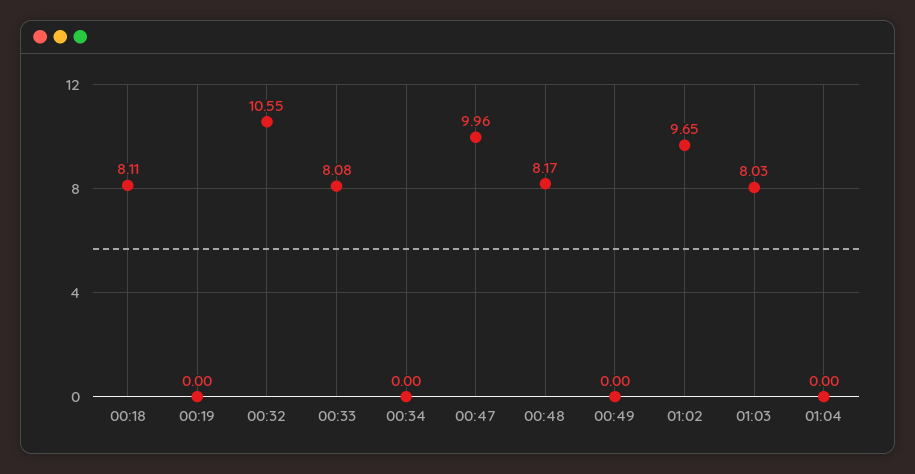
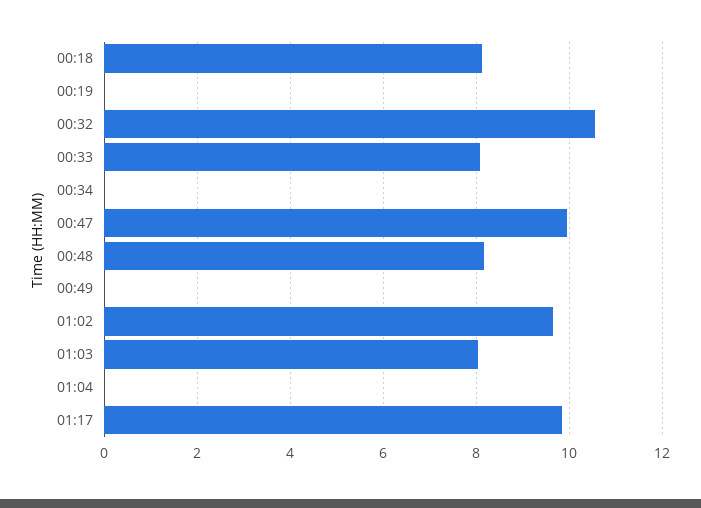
01:17: none -> 9.8

